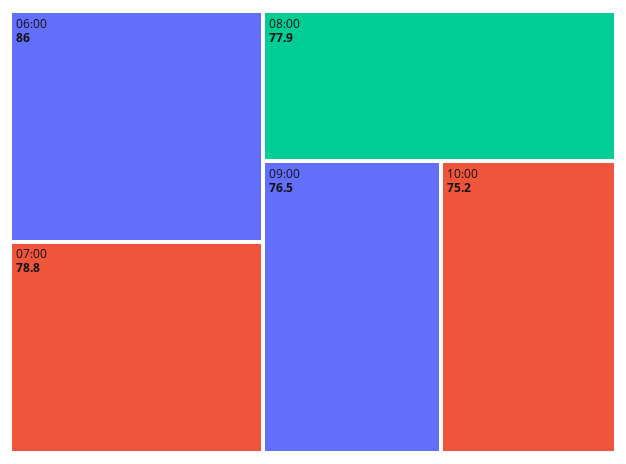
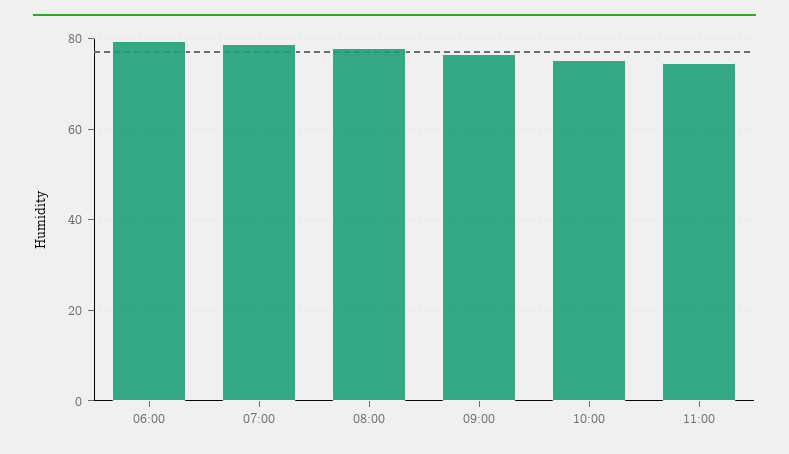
06:00: 86 -> 80
11:00: none -> 74

